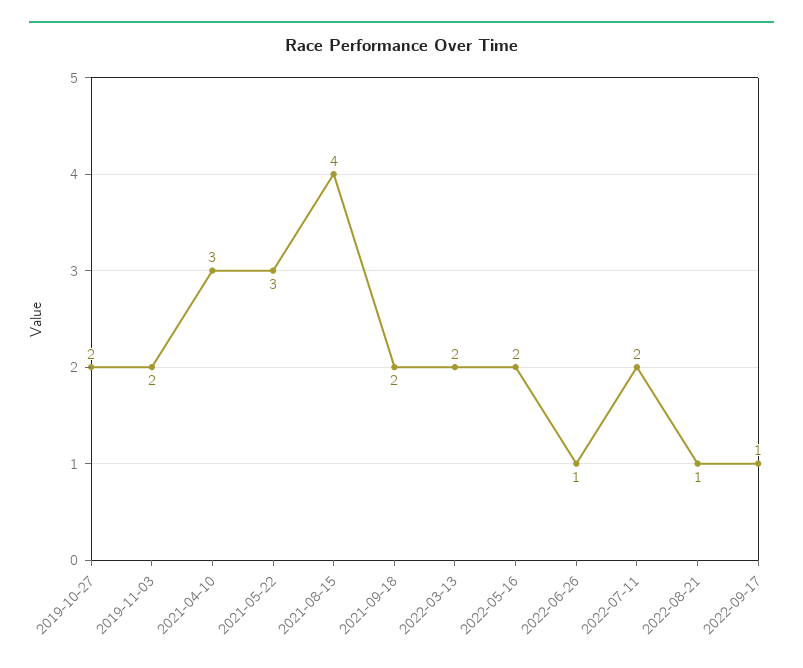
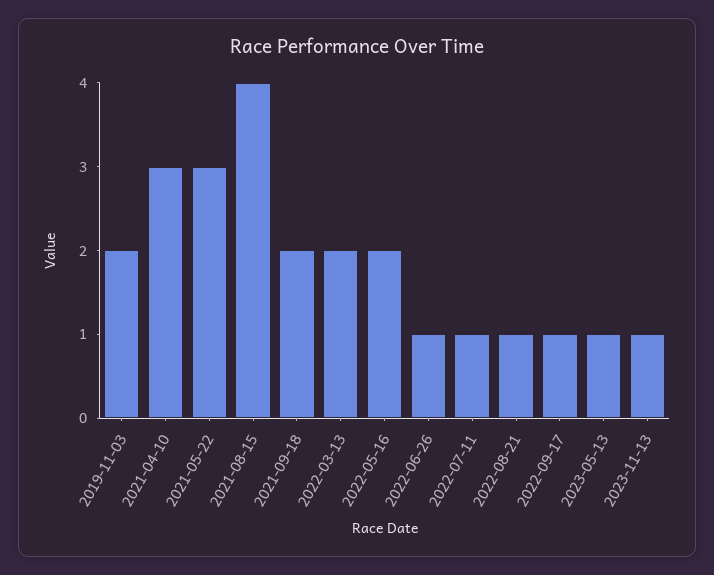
2019-10-27: 2 -> none
2022-07-11: 2 -> 1
2023-05-13: none -> 1
2023-11-13: none -> 1

